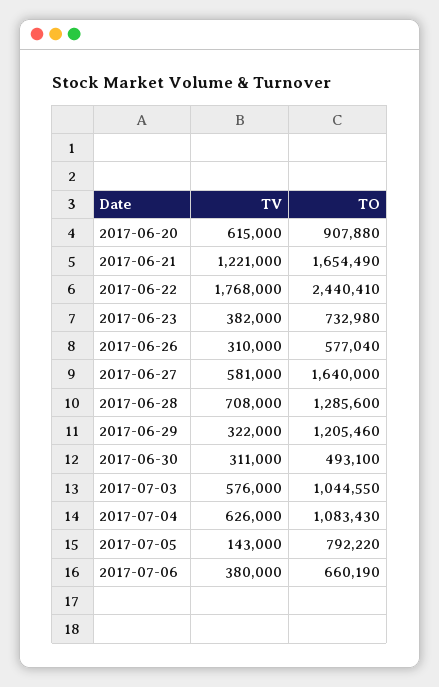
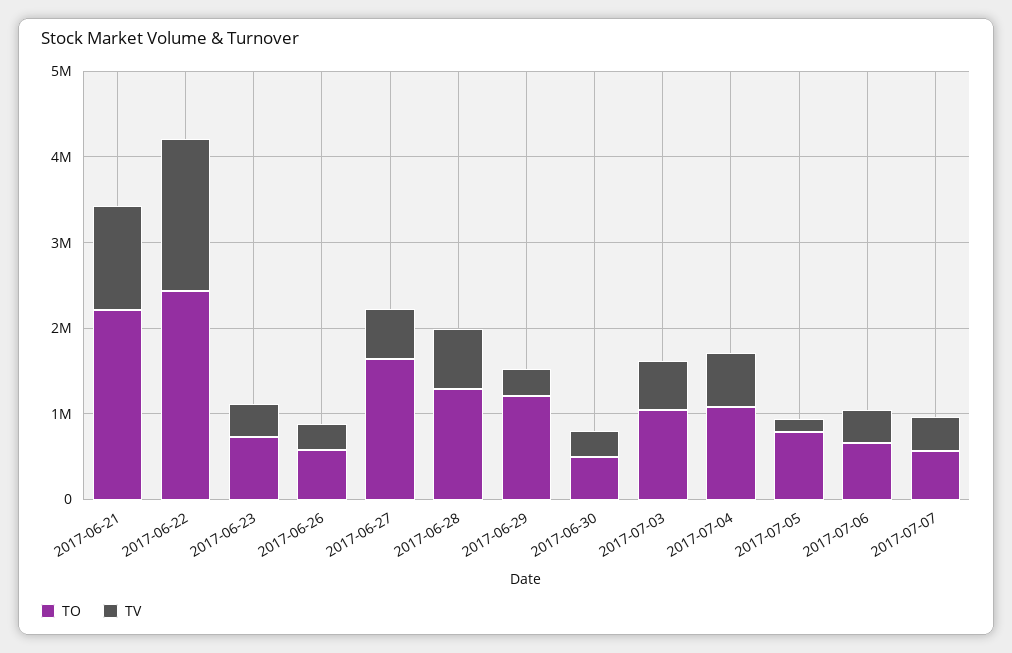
TV, 2017-06-20: 615000 -> none
TO, 2017-06-20: 907880 -> none
TO, 2017-06-21: 1654490 -> 2200000
TO, 2017-07-07: none -> 600000
TV, 2017-07-07: none -> 400000

